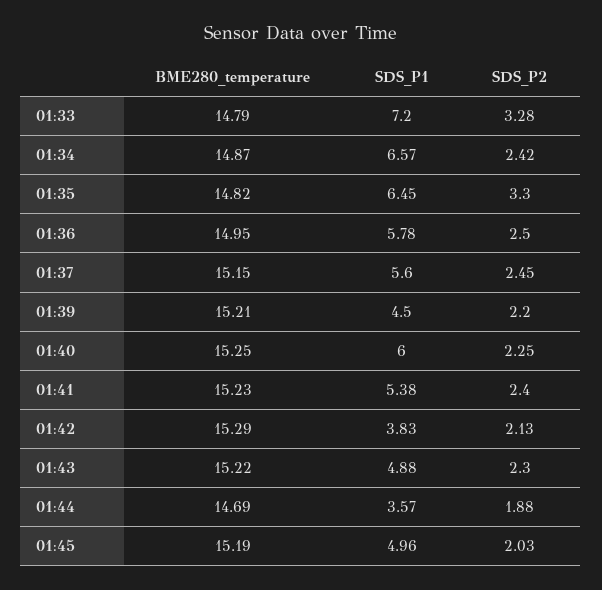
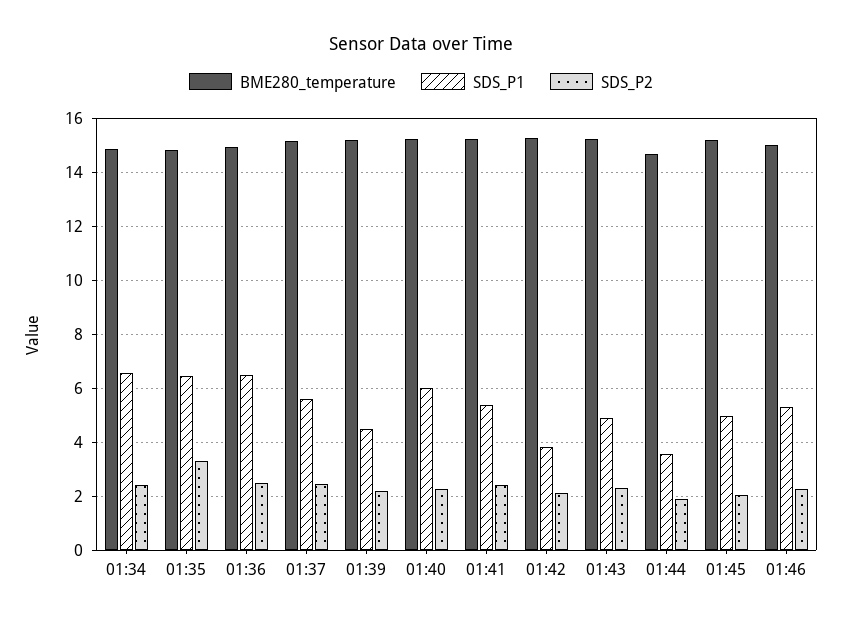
BME280_temperature, 01:33: 14.79 -> none
SDS_P1, 01:33: 7.2 -> none
SDS_P2, 01:33: 3.28 -> none
SDS_P1, 01:36: 5.78 -> 6.5
BME280_temperature, 01:46: none -> 15
SDS_P1, 01:46: none -> 5.25
SDS_P2, 01:46: none -> 2.25

